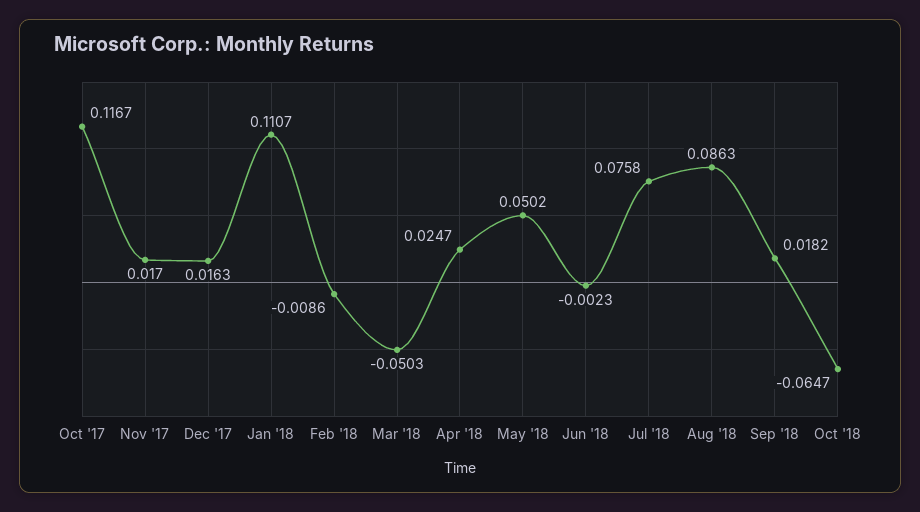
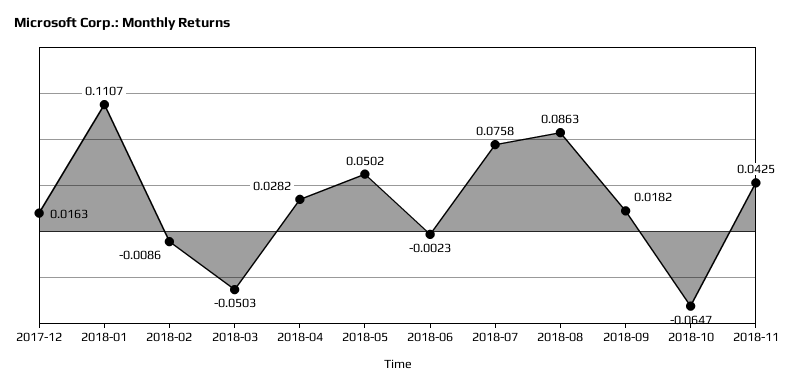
Oct '17: 0.1167 -> none
Nov '17: 0.017 -> none
Apr '18: 0.0247 -> 0.0282
2018-11: none -> 0.0425

